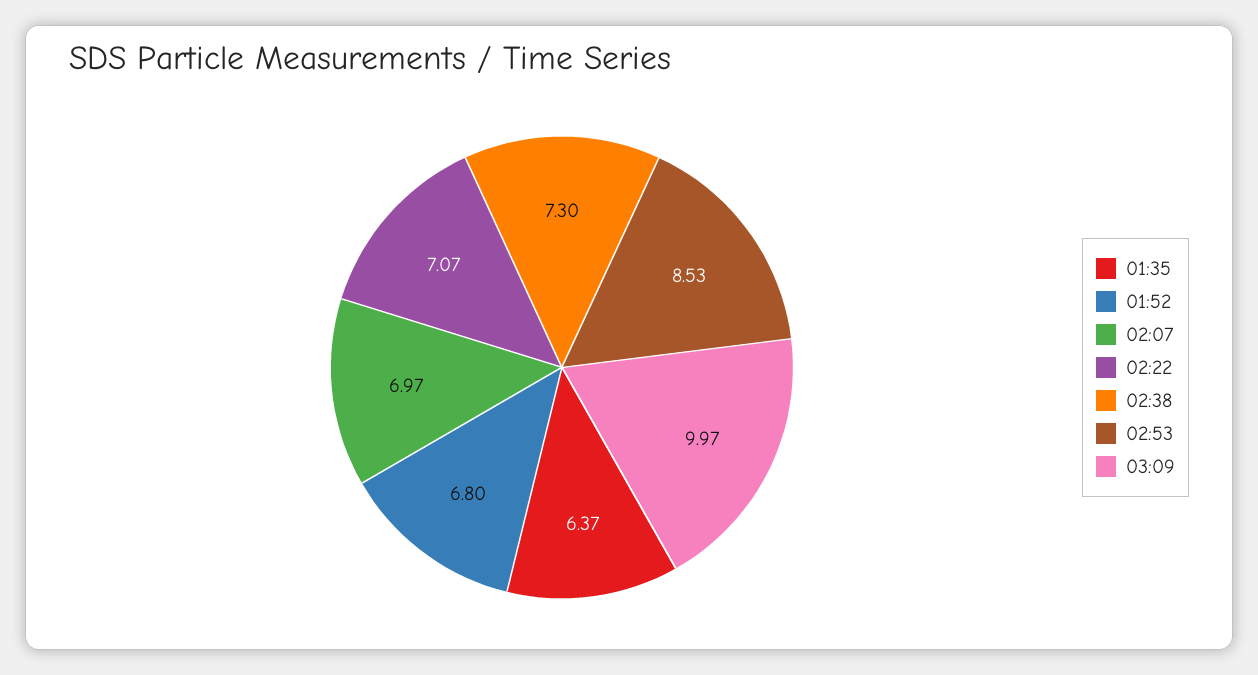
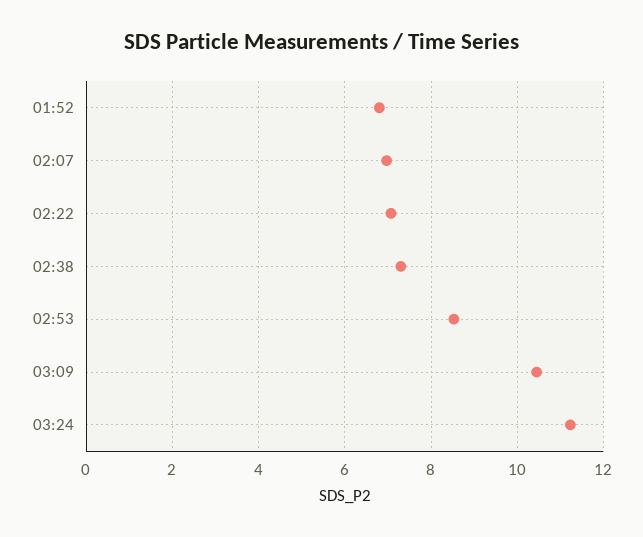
01:35: 6.37 -> none
03:09: 9.97 -> 10.4
03:24: none -> 11.2

